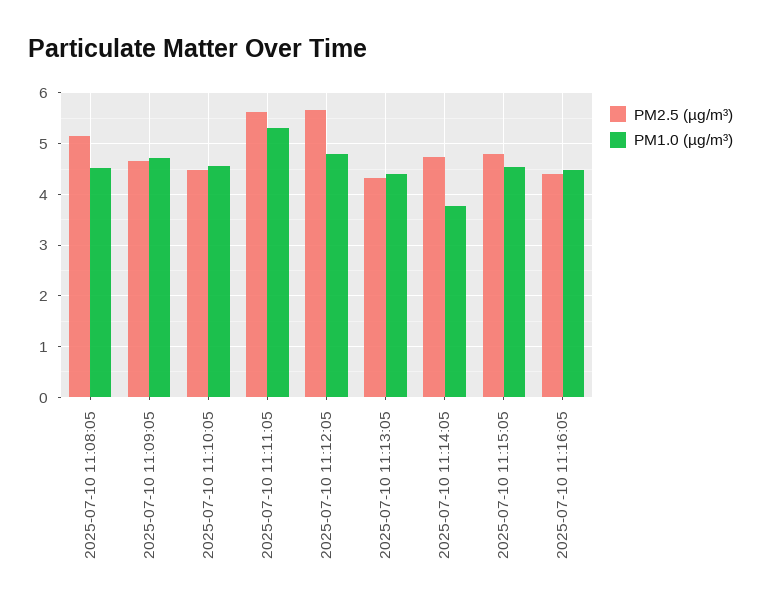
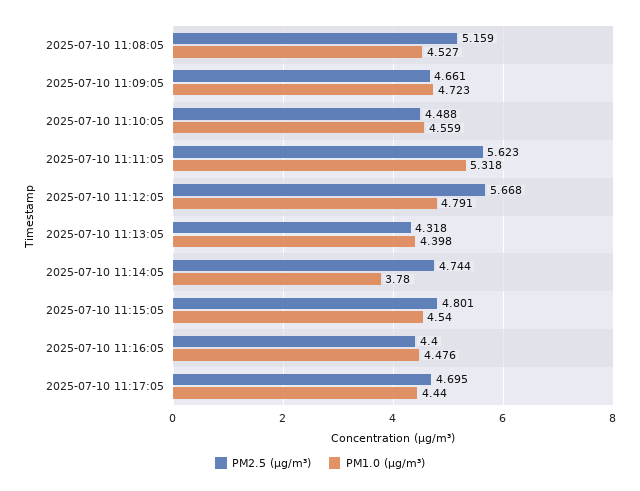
PM2.5 (µg/m³), 2025-07-10 11:17:05: none -> 4.695
PM1.0 (µg/m³), 2025-07-10 11:17:05: none -> 4.44

